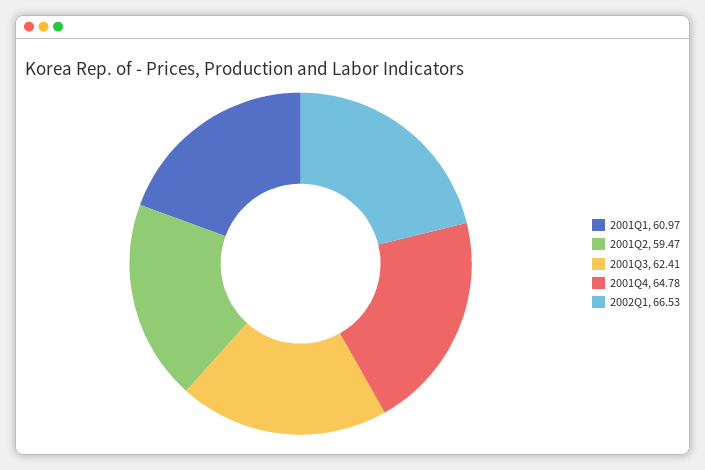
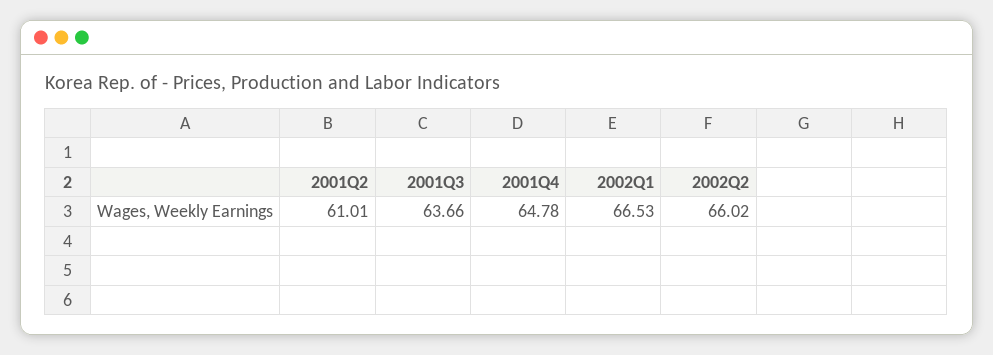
2001Q1: 60.97 -> none
2001Q2: 59.47 -> 61.01
2001Q3: 62.41 -> 63.66
2002Q2: none -> 66.02

